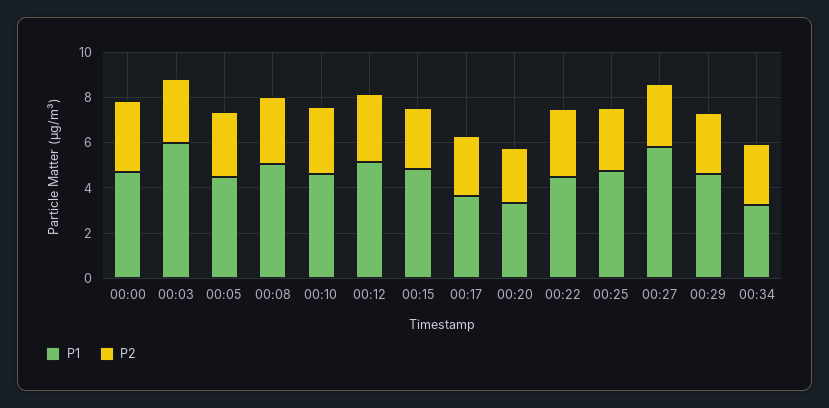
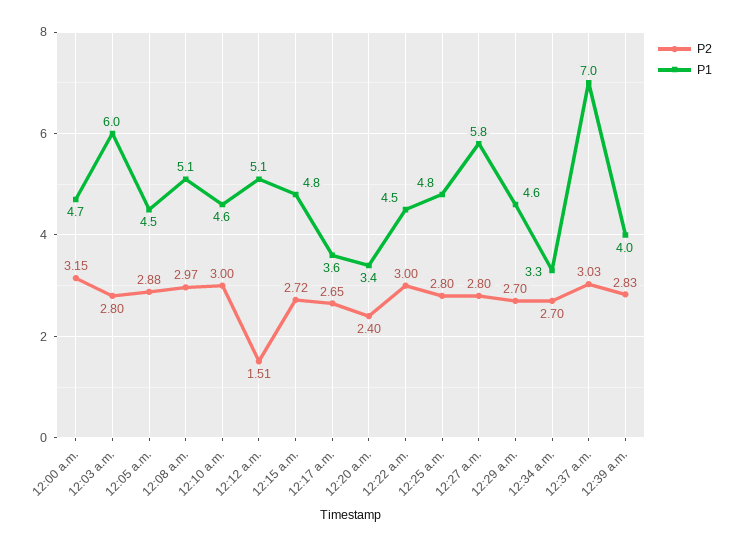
P2, 00:12: 3 -> 1.51
P2, 12:37 a.m.: none -> 3.03
P1, 12:37 a.m.: none -> 7
P2, 12:39 a.m.: none -> 2.83
P1, 12:39 a.m.: none -> 4

